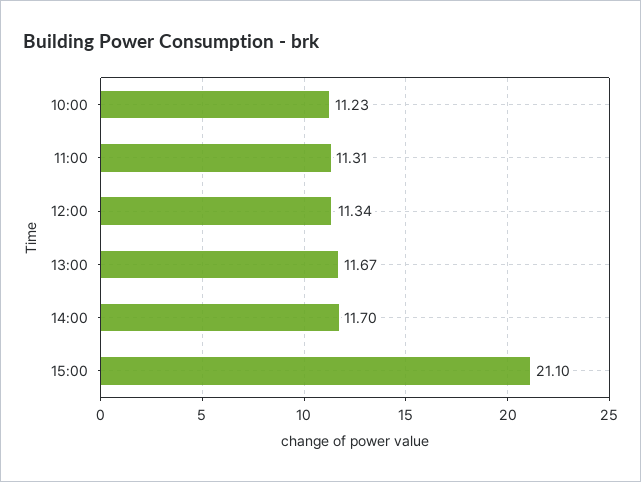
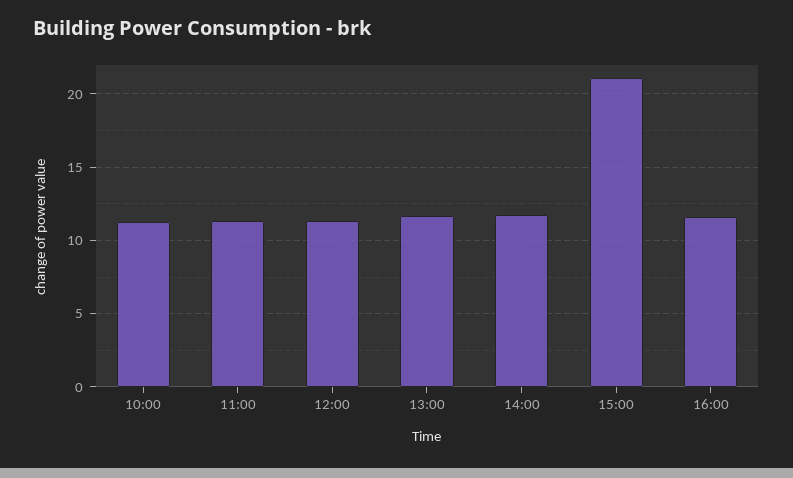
16:00: none -> 11.5

